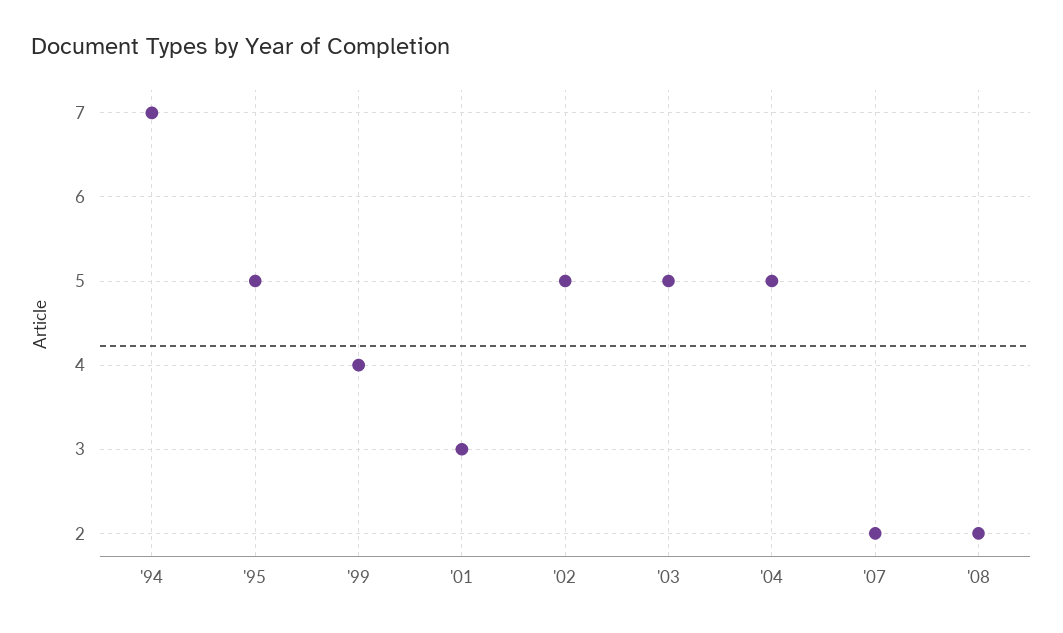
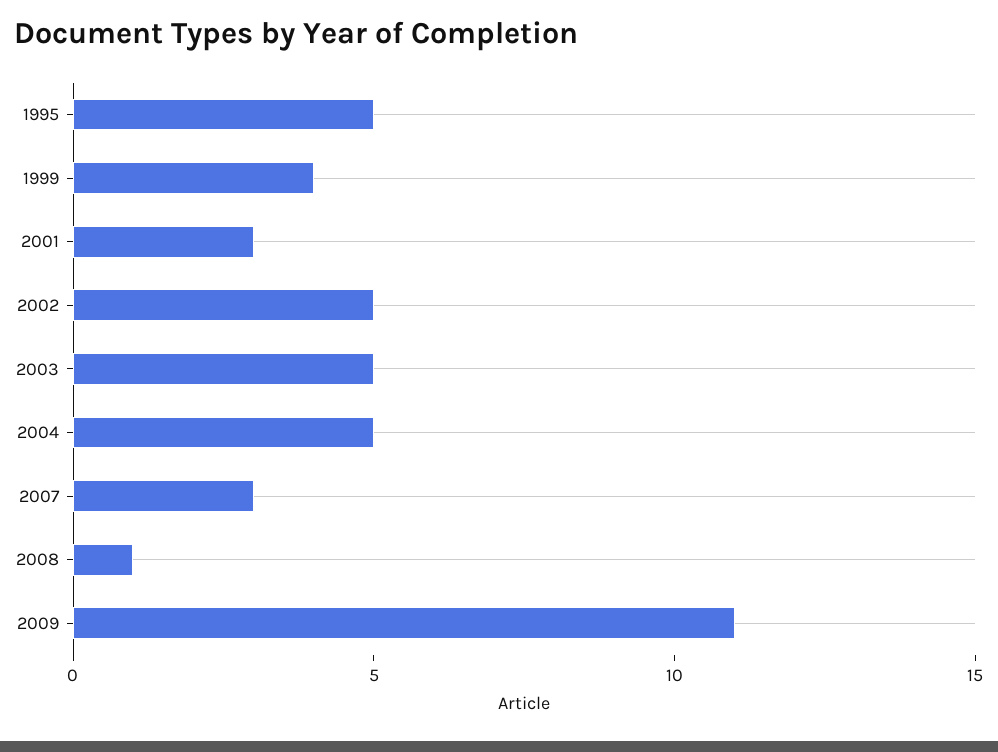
'94: 7 -> none
'07: 2 -> 3
'08: 2 -> 1
2009: none -> 11

